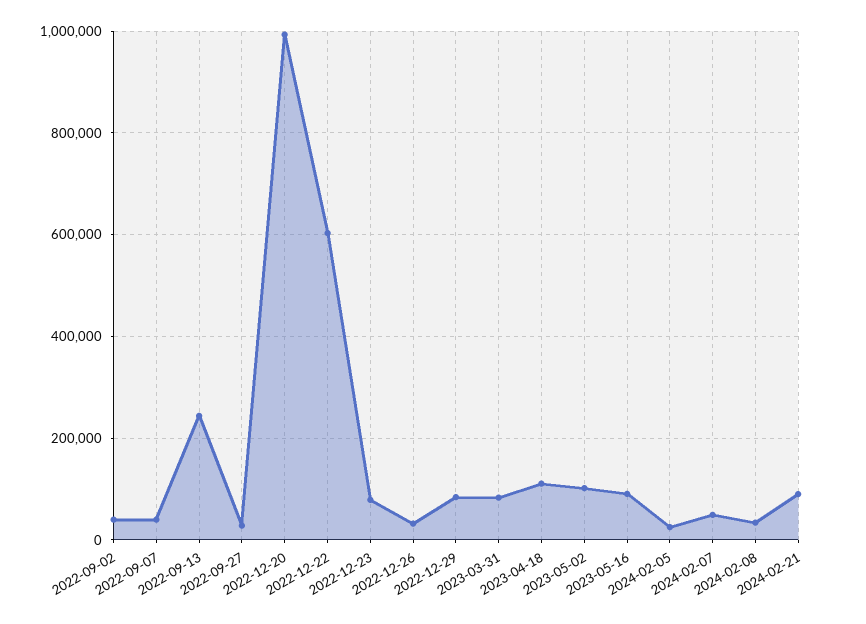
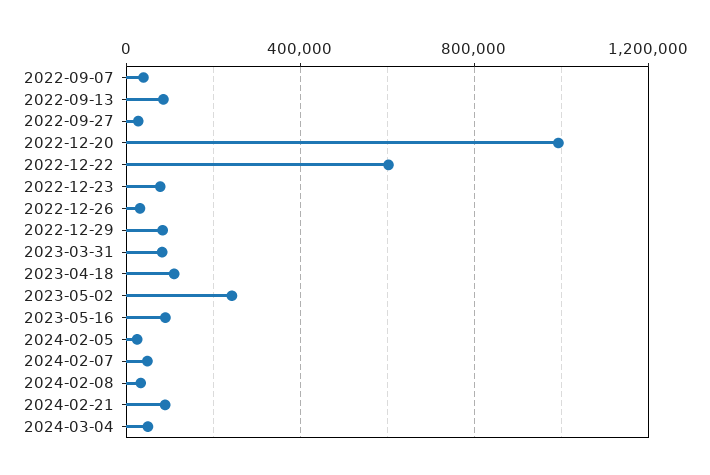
2022-09-02: 40000 -> none
2022-09-13: 240000 -> 100000
2023-05-02: 100000 -> 250000
2024-03-04: none -> 50000

